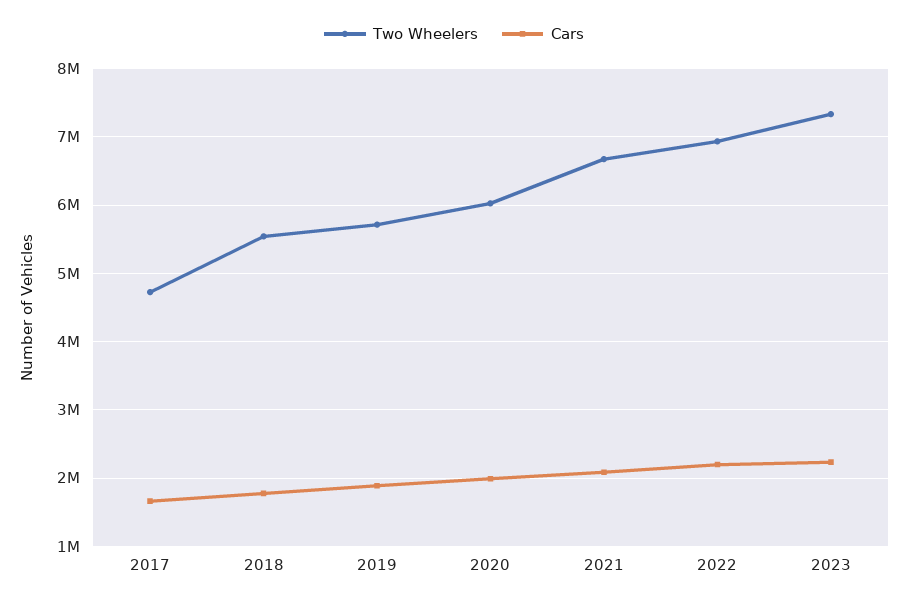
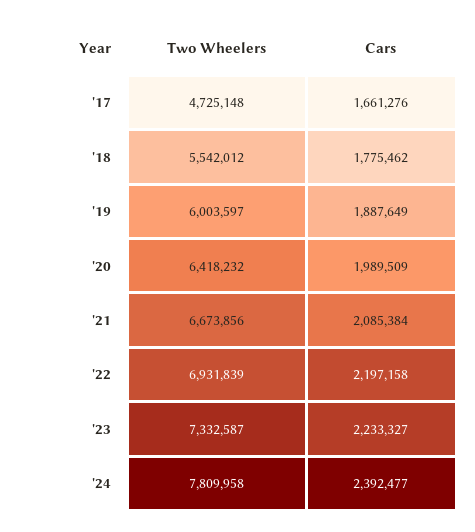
Two Wheelers, 2019: 5700000 -> 6003597
Two Wheelers, 2020: 6000000 -> 6418232
Two Wheelers, '24: none -> 7809958
Cars, '24: none -> 2392477

